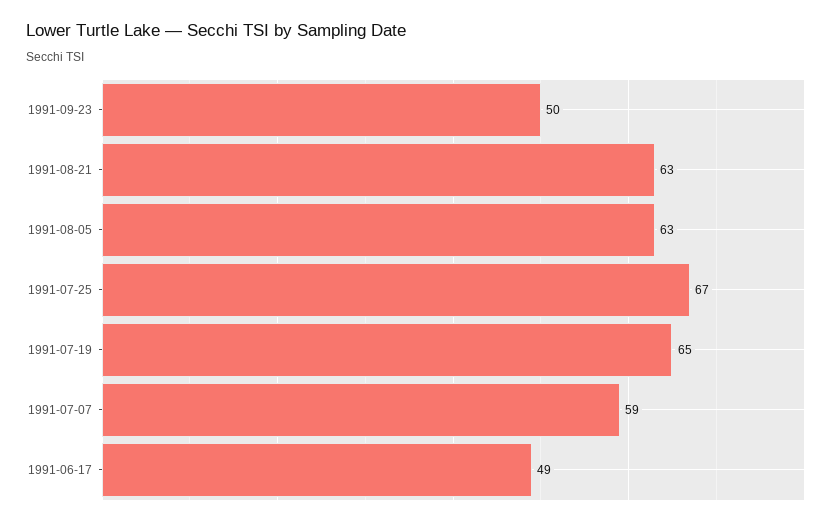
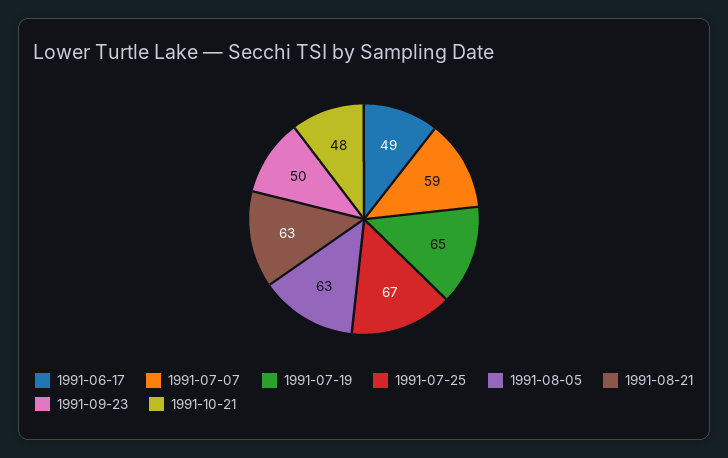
1991-10-21: none -> 48

